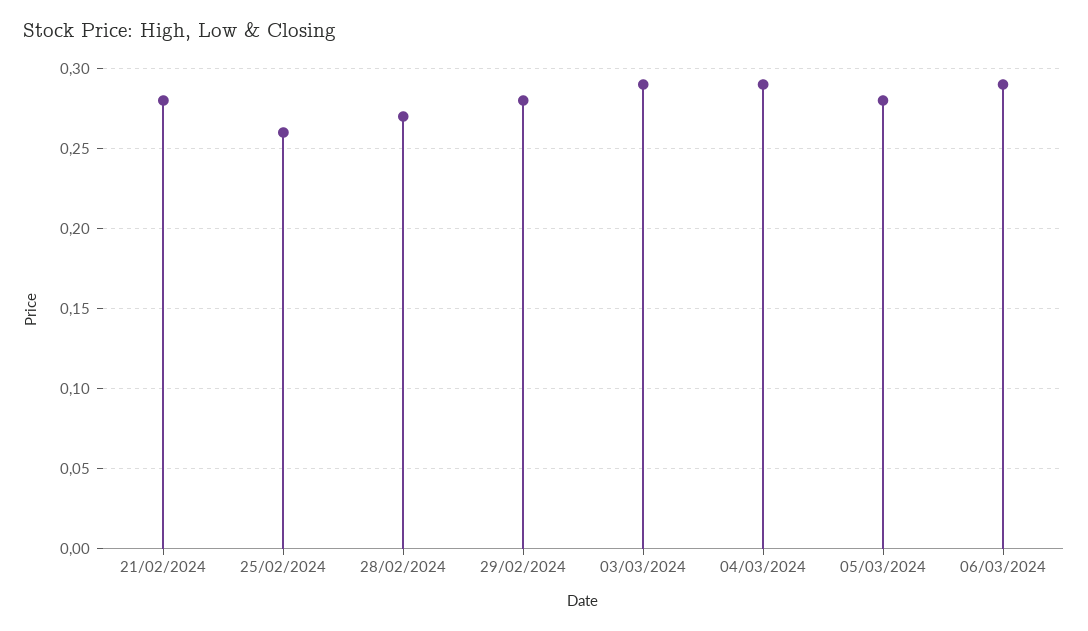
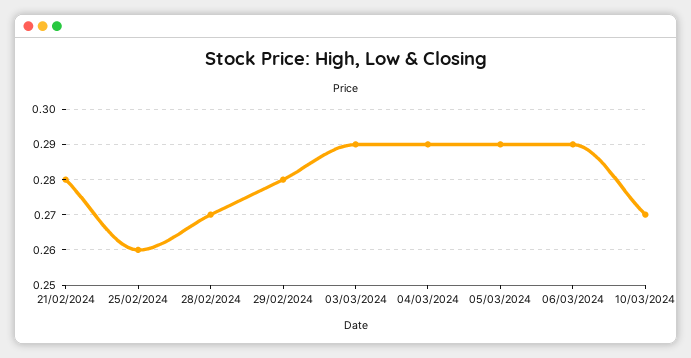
05/03/2024: 0.28 -> 0.29
10/03/2024: none -> 0.27

